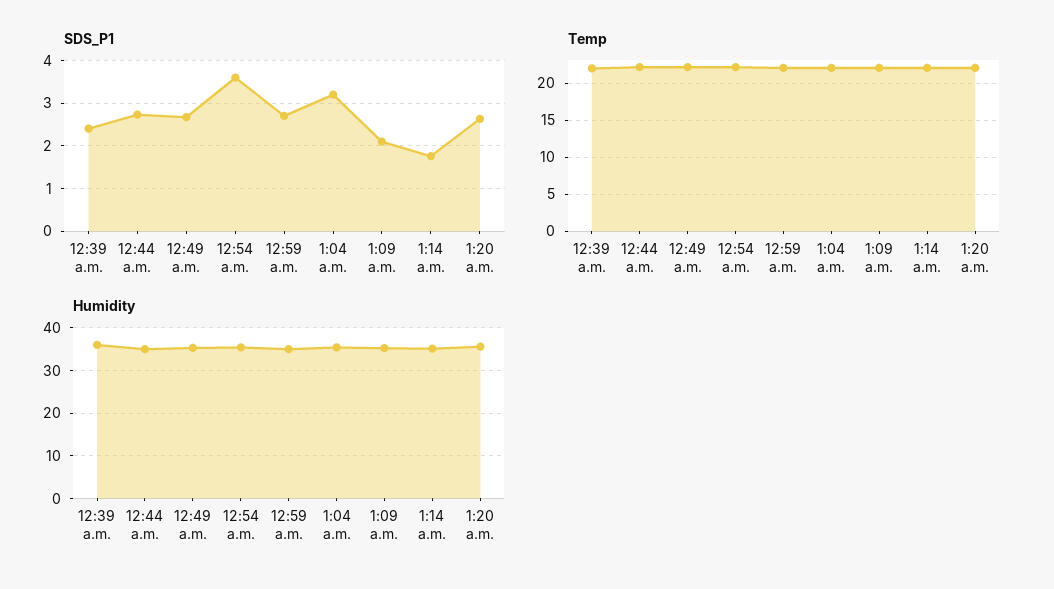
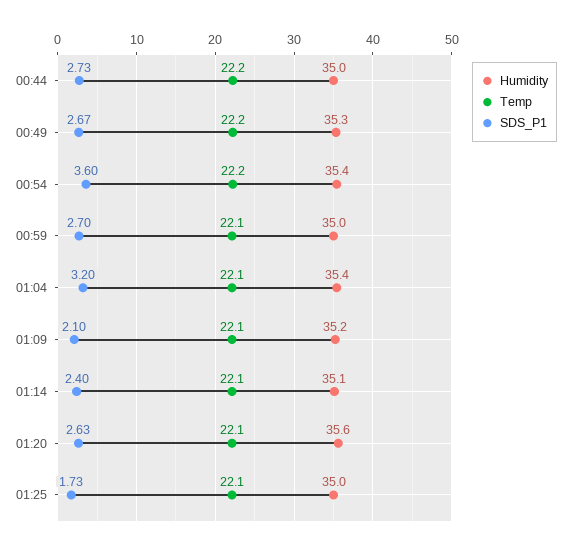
SDS_P1, 12:39 a.m.: 2.4 -> none
SDS_P1, 1:14 a.m.: 1.8 -> 2.4
Temp, 12:39 a.m.: 22 -> none
Humidity, 12:39 a.m.: 36 -> none
Humidity, 01:25: none -> 35
Temp, 01:25: none -> 22.1
SDS_P1, 01:25: none -> 1.73

